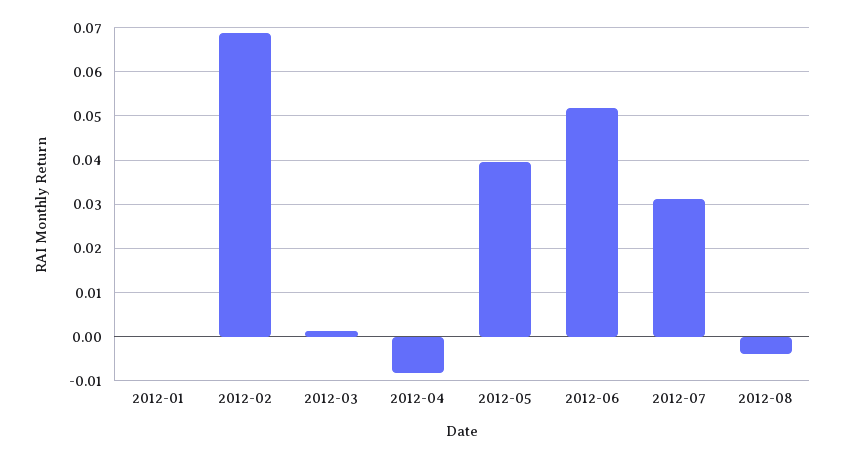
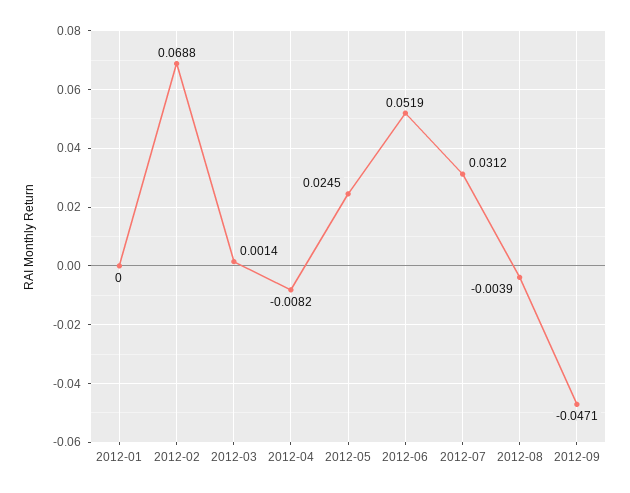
2012-05: 0.04 -> 0.0245
2012-09: none -> -0.0471

